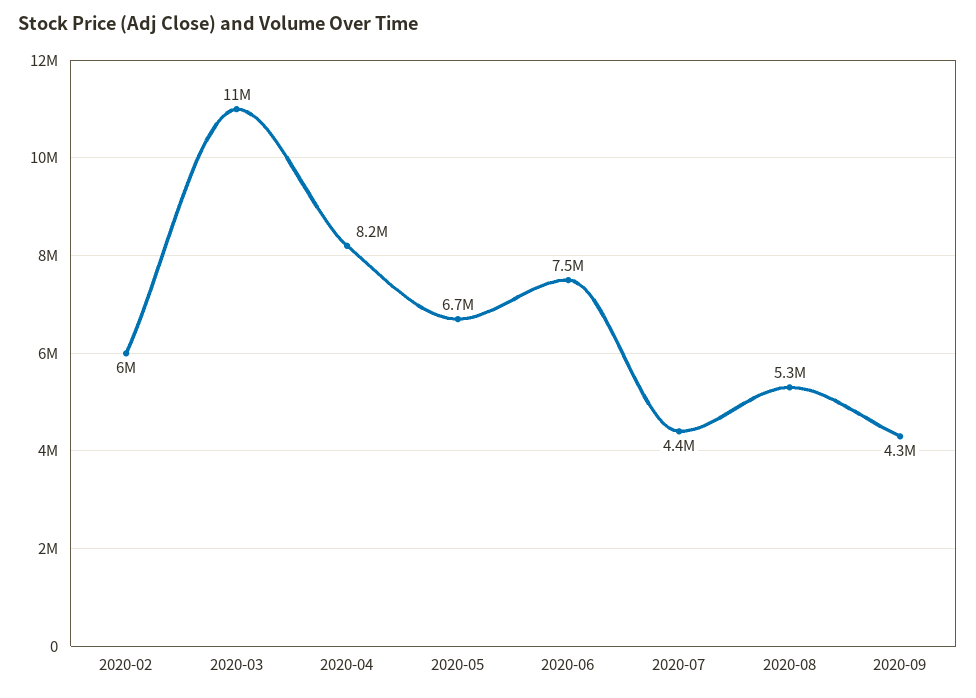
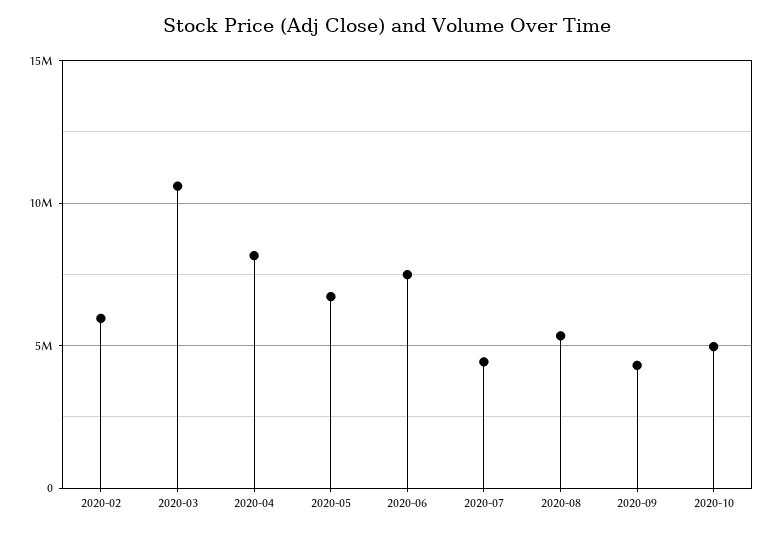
2020-10: none -> 5000000

